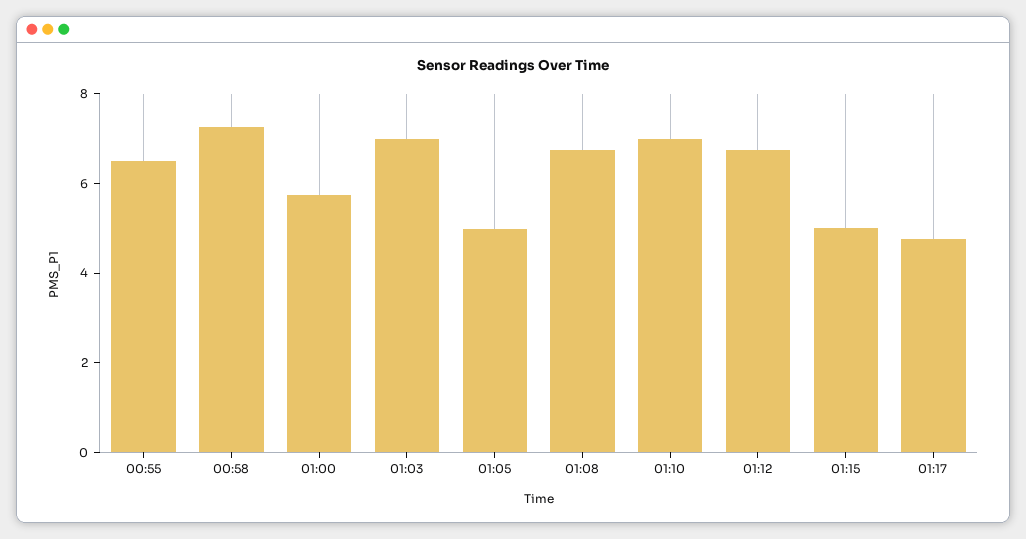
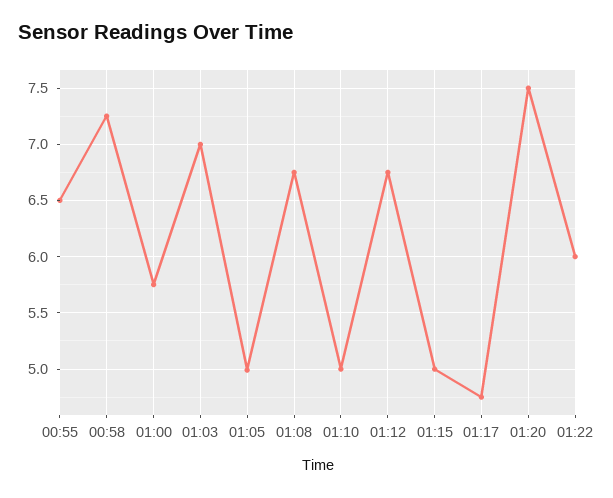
01:10: 7 -> 5
01:20: none -> 7.5
01:22: none -> 6

